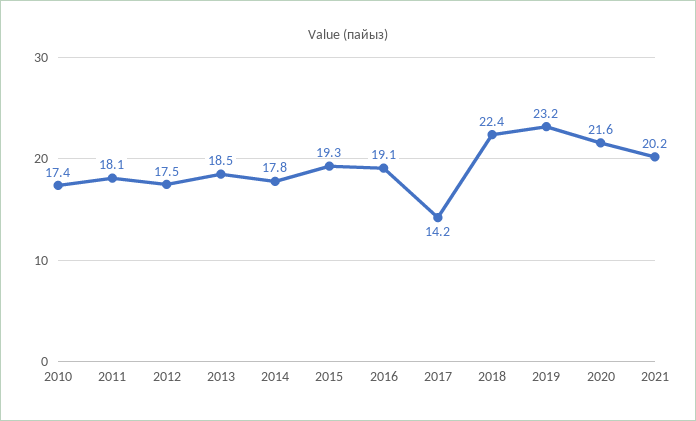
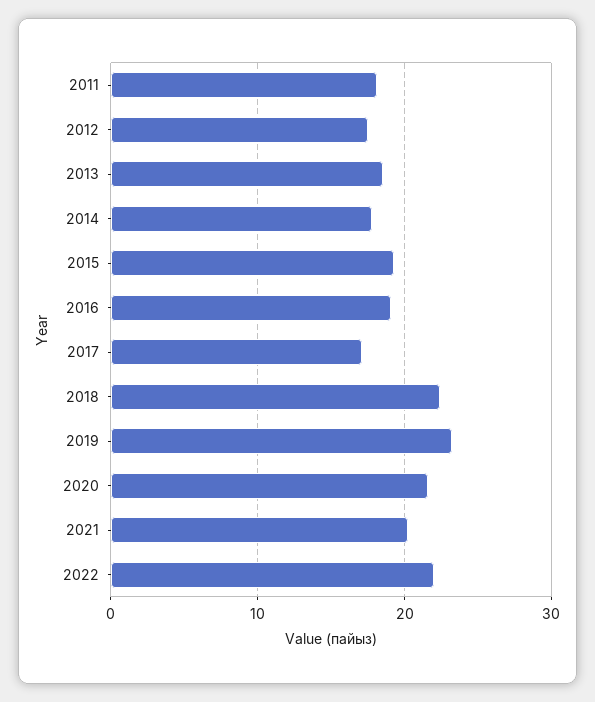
2010: 17.4 -> none
2017: 14.2 -> 17
2022: none -> 22

